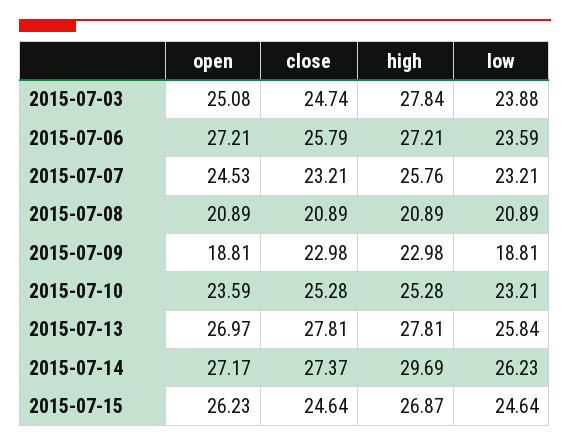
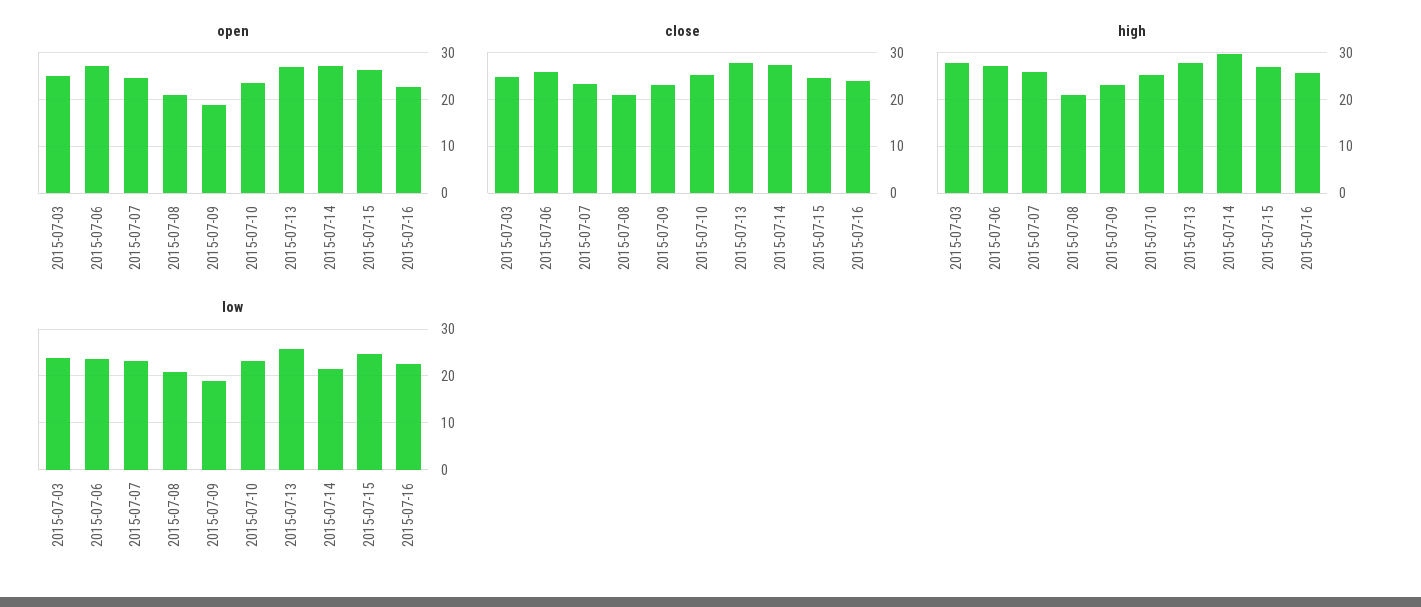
low, 2015-07-14: 26.23 -> 22
open, 2015-07-16: none -> 22
close, 2015-07-16: none -> 24
high, 2015-07-16: none -> 26
low, 2015-07-16: none -> 22

